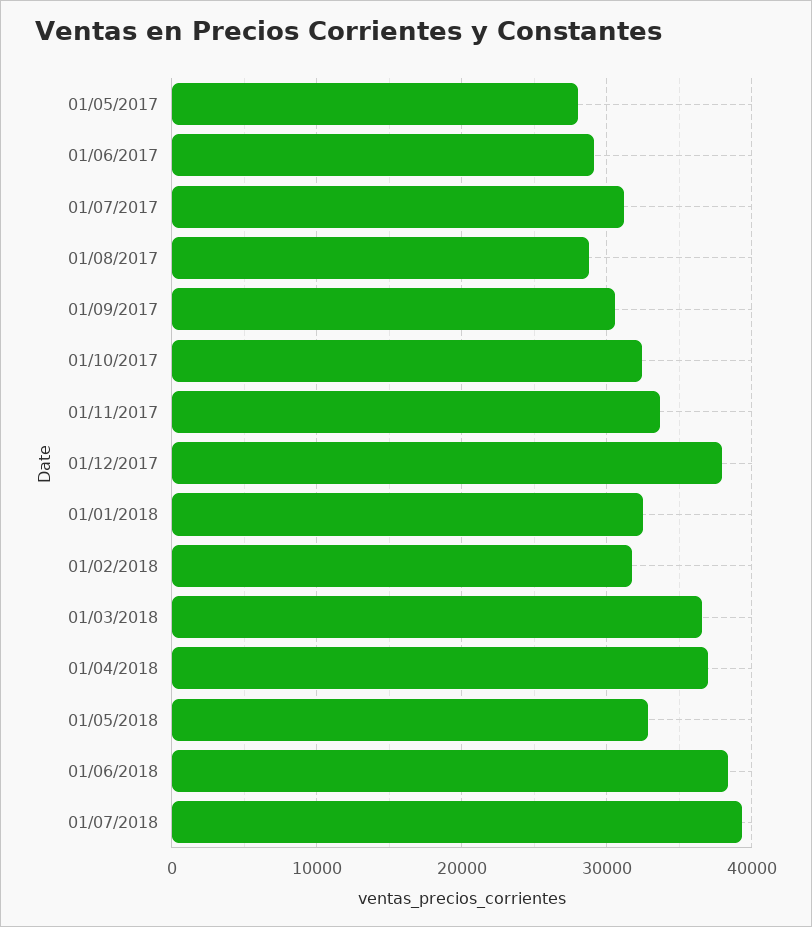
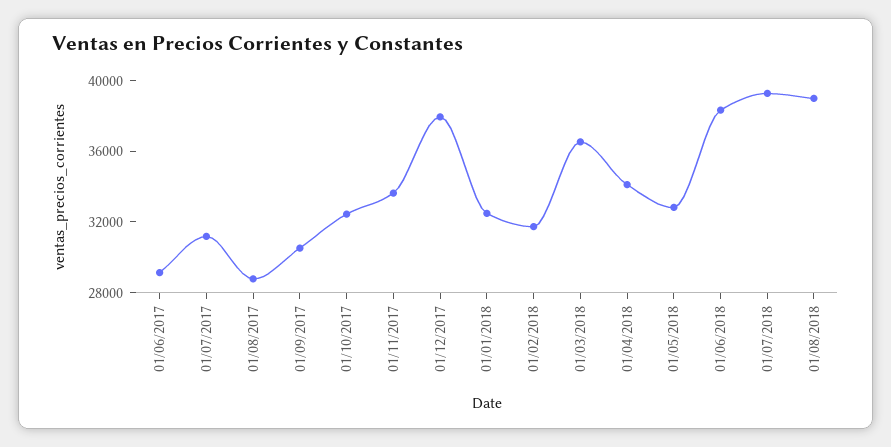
01/05/2017: 28000 -> none
01/04/2018: 37000 -> 34000
01/08/2018: none -> 39000

